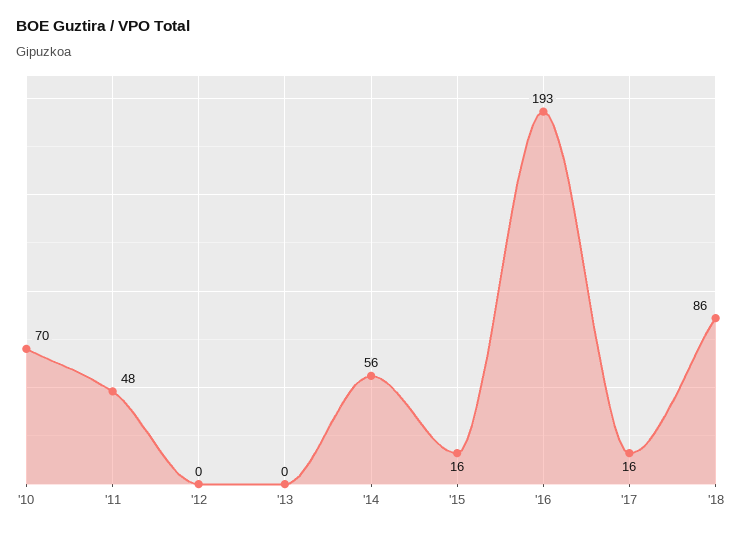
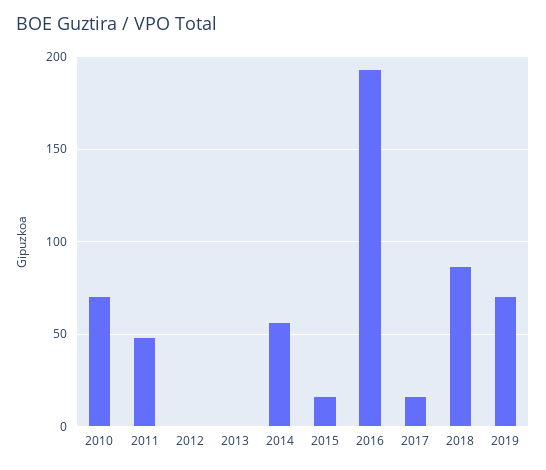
2019: none -> 70

